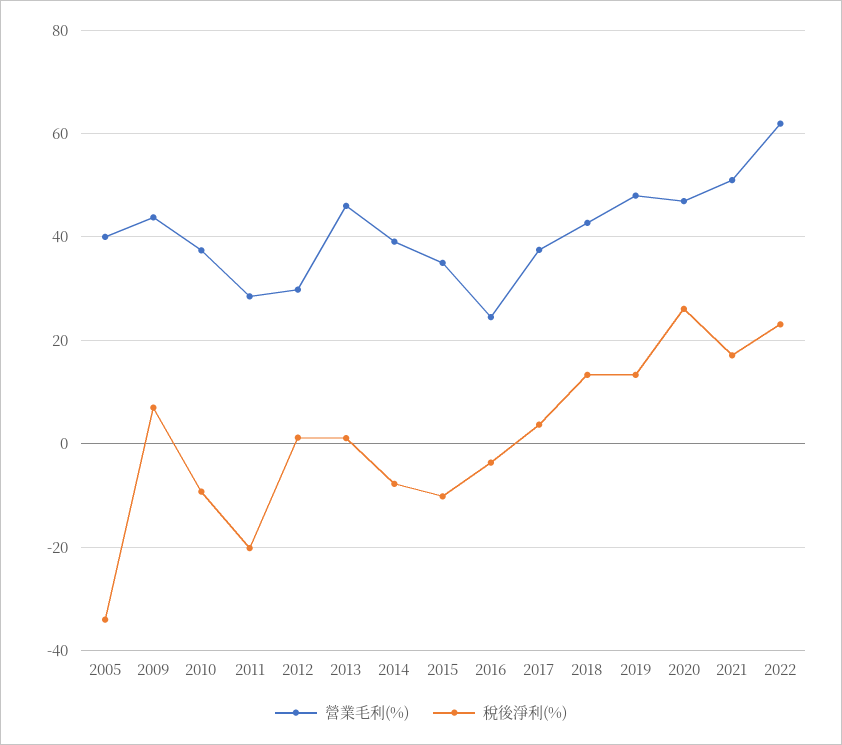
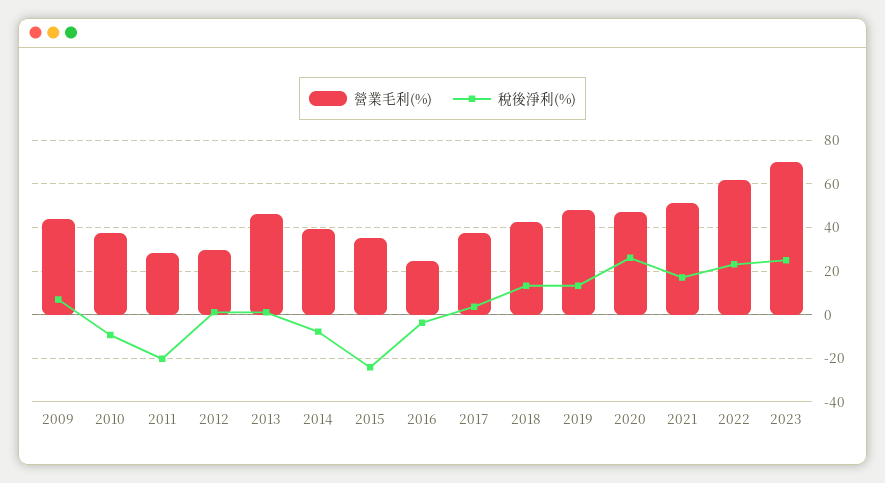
營業毛利(%), 2005: 40 -> none
稅後淨利(%), 2005: -34 -> none
稅後淨利(%), 2015: -10 -> -25
營業毛利(%), 2023: none -> 70
稅後淨利(%), 2023: none -> 25

